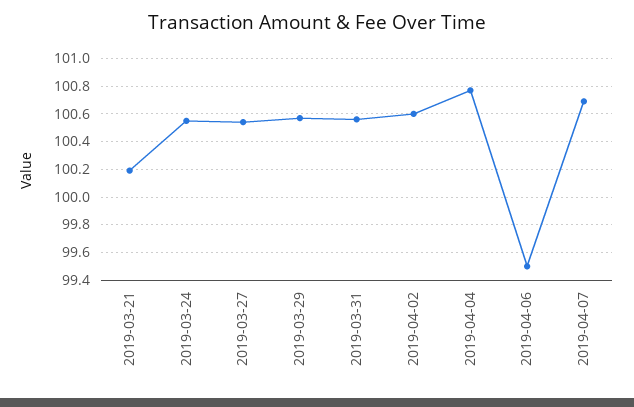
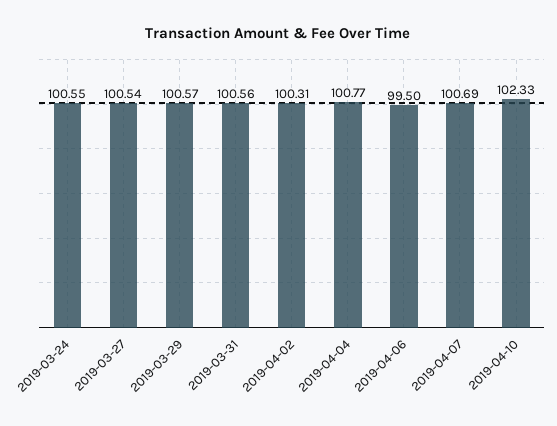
2019-03-21: 100.2 -> none
2019-04-02: 100.6 -> 100.31
2019-04-10: none -> 102.33

